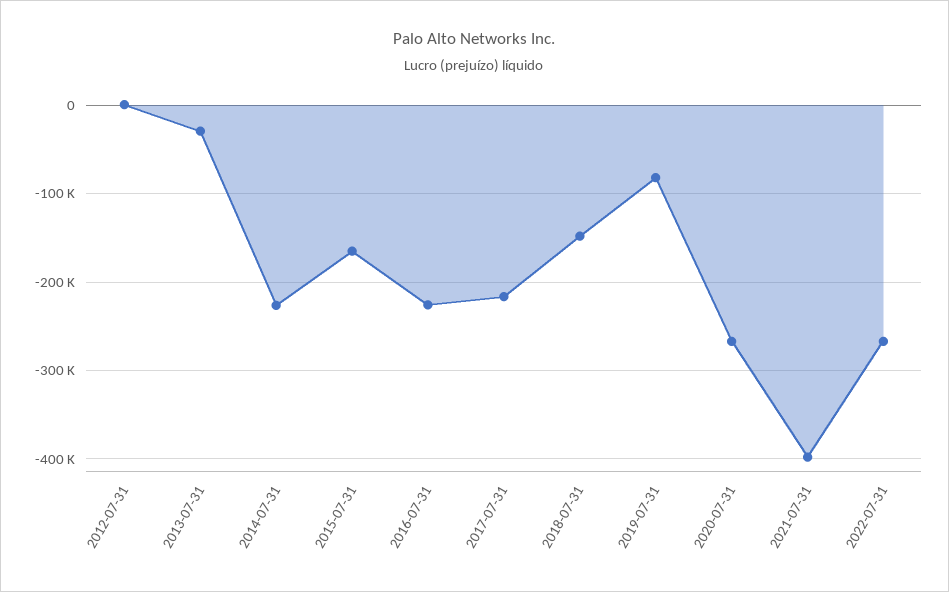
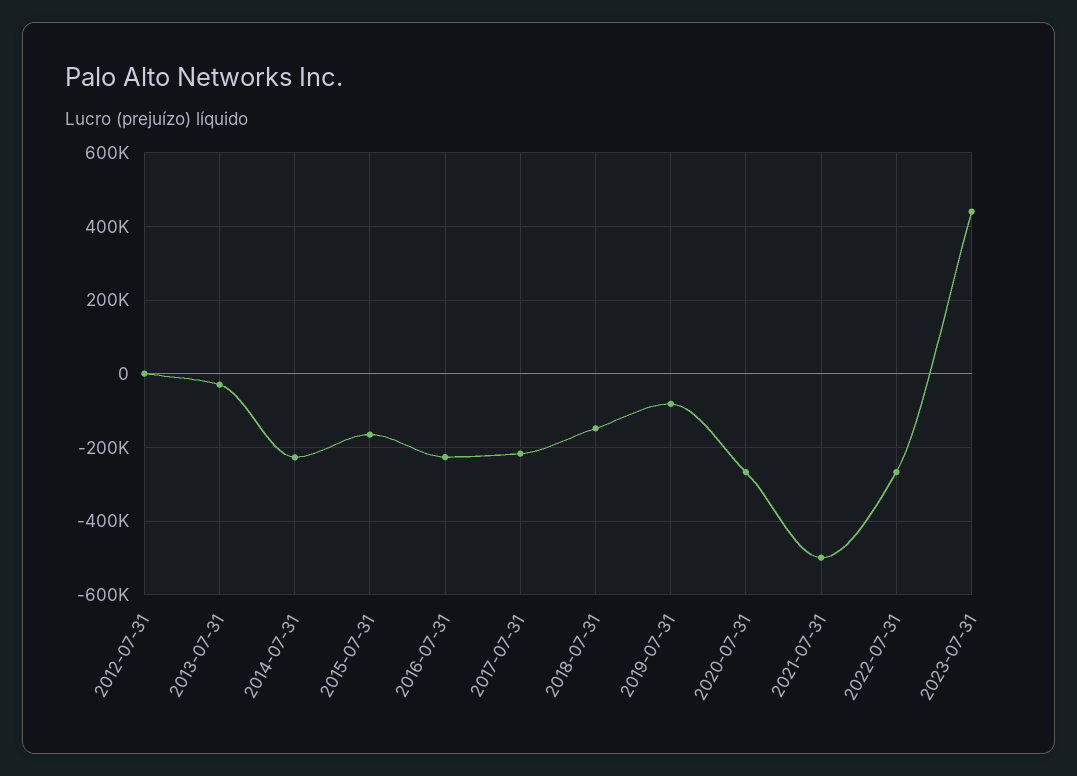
2021-07-31: -400000 -> -500000
2023-07-31: none -> 440000

